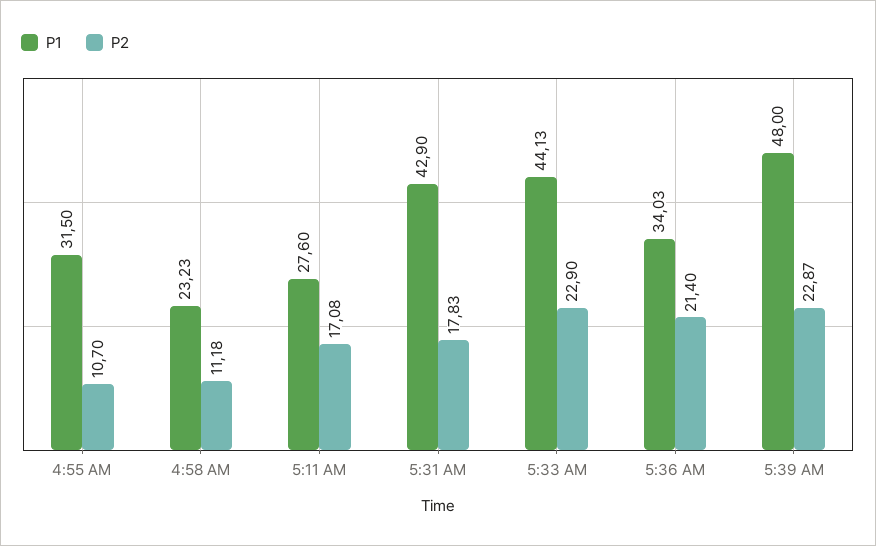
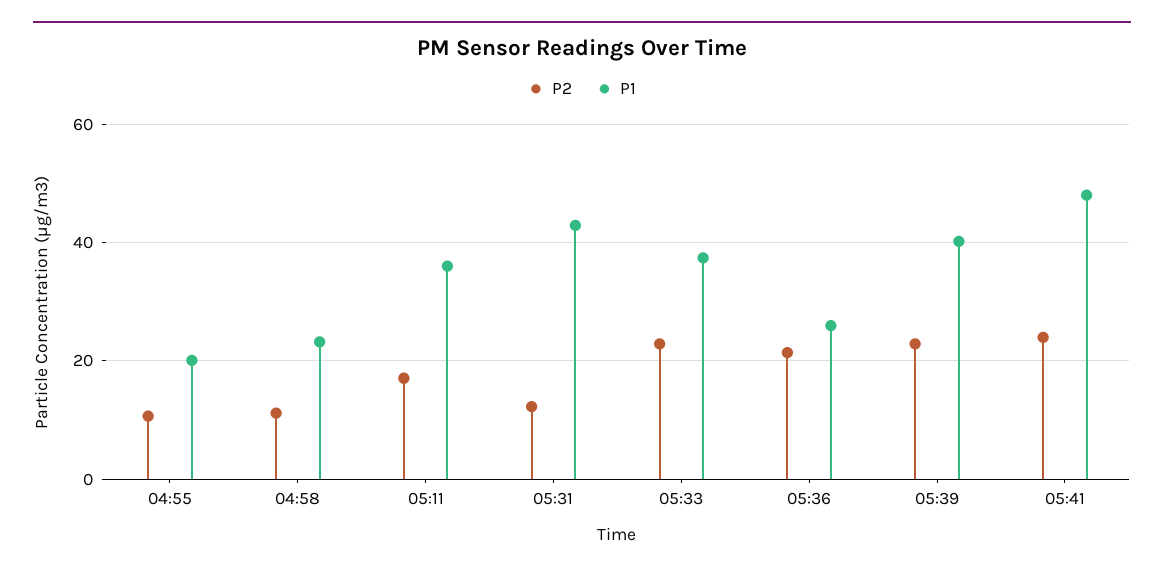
P1, 4:55 AM: 31.5 -> 20
P1, 5:11 AM: 27.6 -> 36
P2, 5:31 AM: 17.83 -> 12
P1, 5:33 AM: 44.13 -> 38
P1, 5:36 AM: 34.03 -> 26
P1, 5:39 AM: 48 -> 40
P2, 05:41: none -> 24
P1, 05:41: none -> 48

